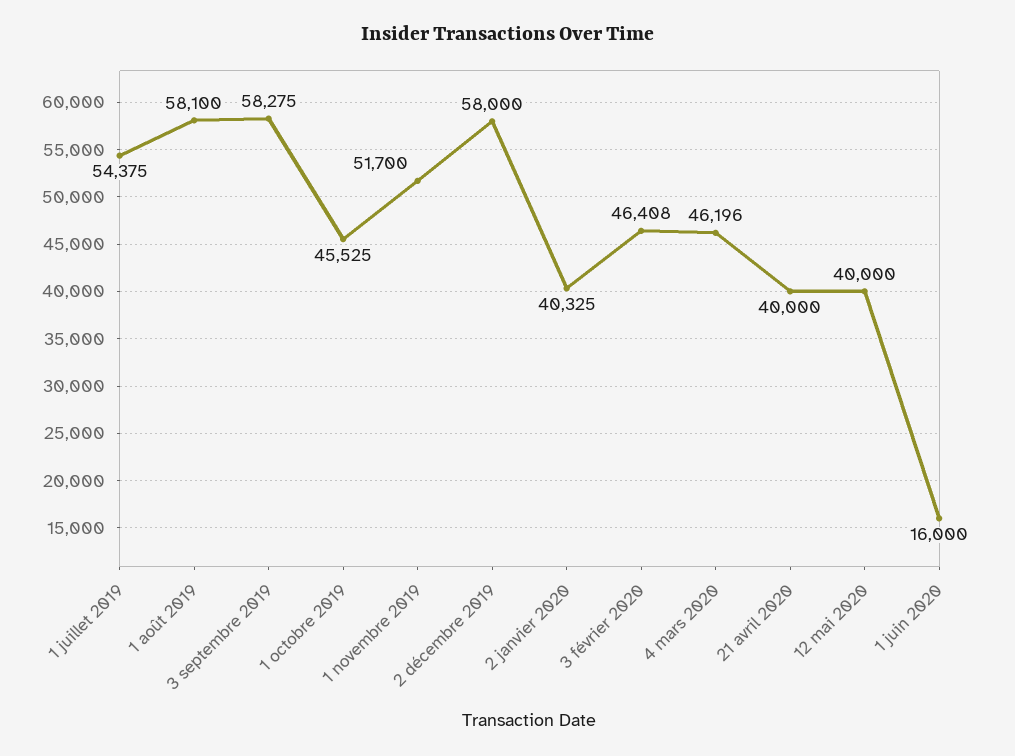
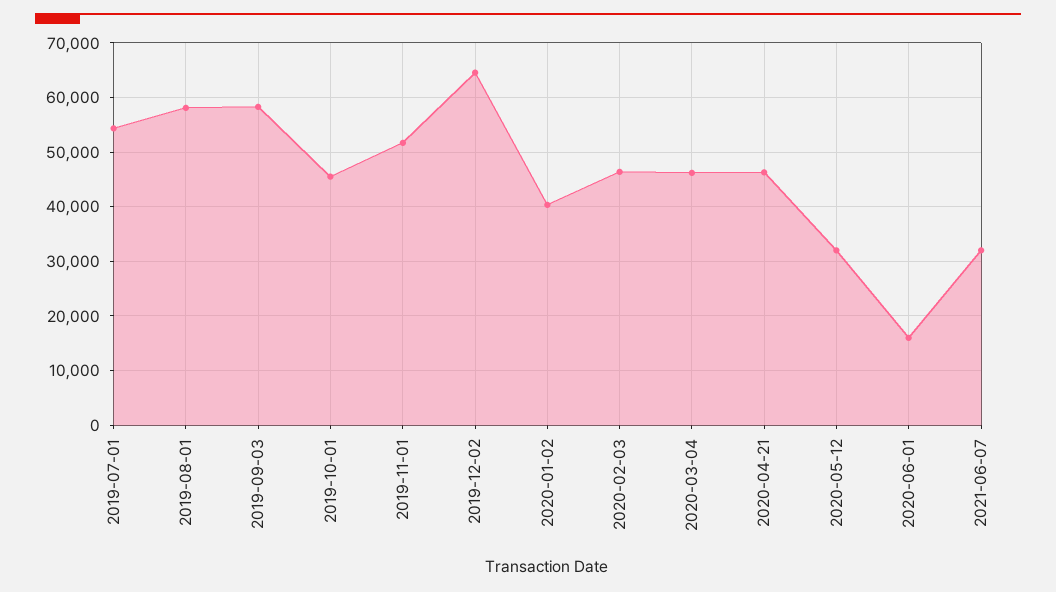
2 décembre 2019: 58000 -> 64000
21 avril 2020: 40000 -> 46000
12 mai 2020: 40000 -> 32000
2021-06-07: none -> 32000

